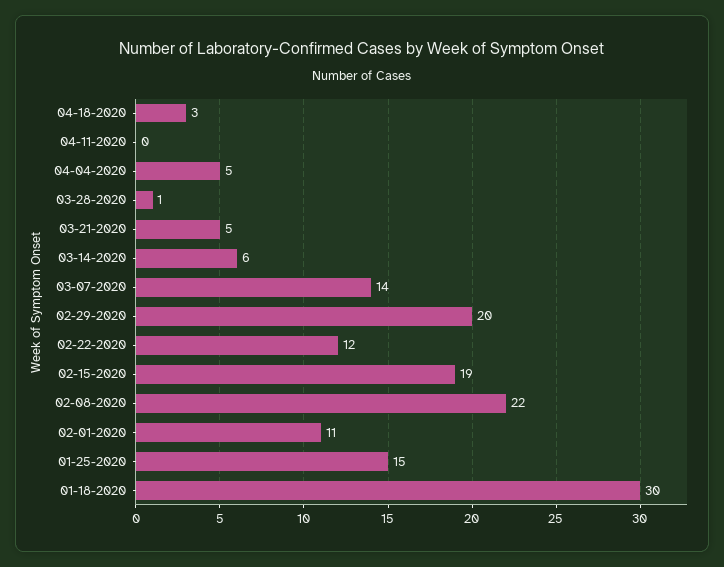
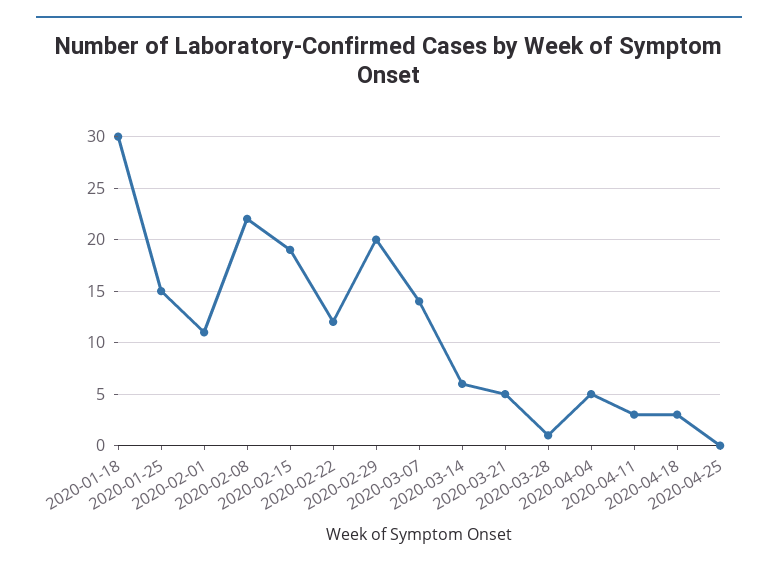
04-11-2020: 0 -> 3
2020-04-25: none -> 0

